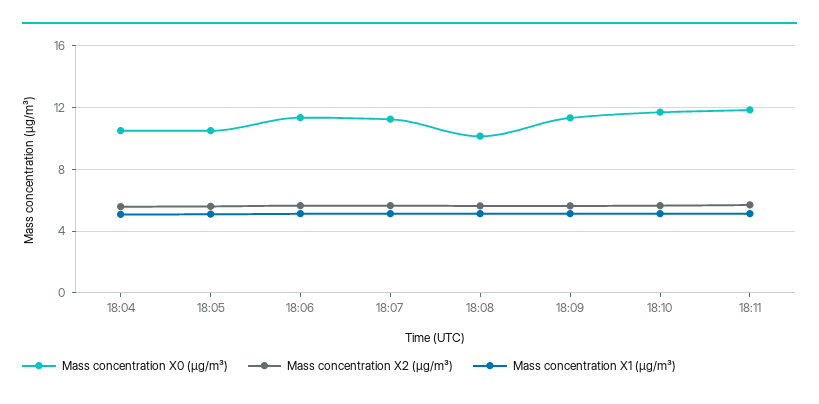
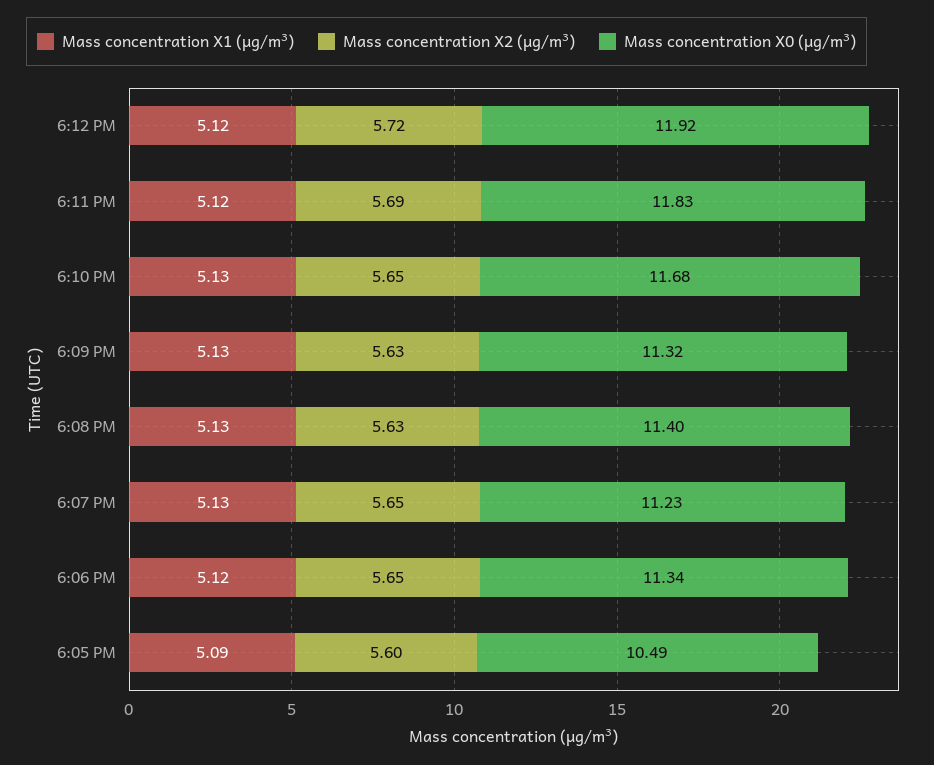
Mass concentration X0 (μg/m³), 18:04: 10.5 -> none
Mass concentration X2 (μg/m³), 18:04: 5.5 -> none
Mass concentration X1 (μg/m³), 18:04: 5 -> none
Mass concentration X0 (μg/m³), 18:08: 10 -> 11.4
Mass concentration X1 (μg/m³), 6:12 PM: none -> 5.12
Mass concentration X2 (μg/m³), 6:12 PM: none -> 5.72
Mass concentration X0 (μg/m³), 6:12 PM: none -> 11.92

